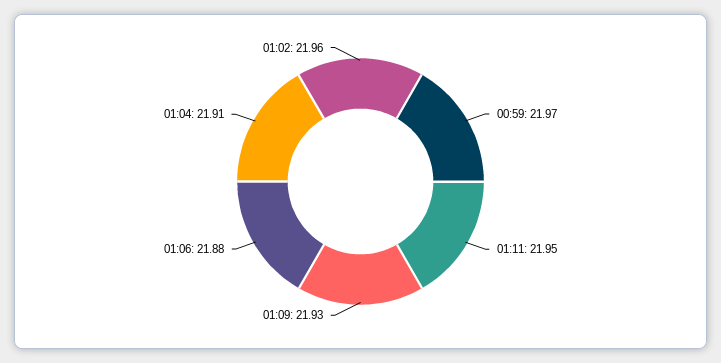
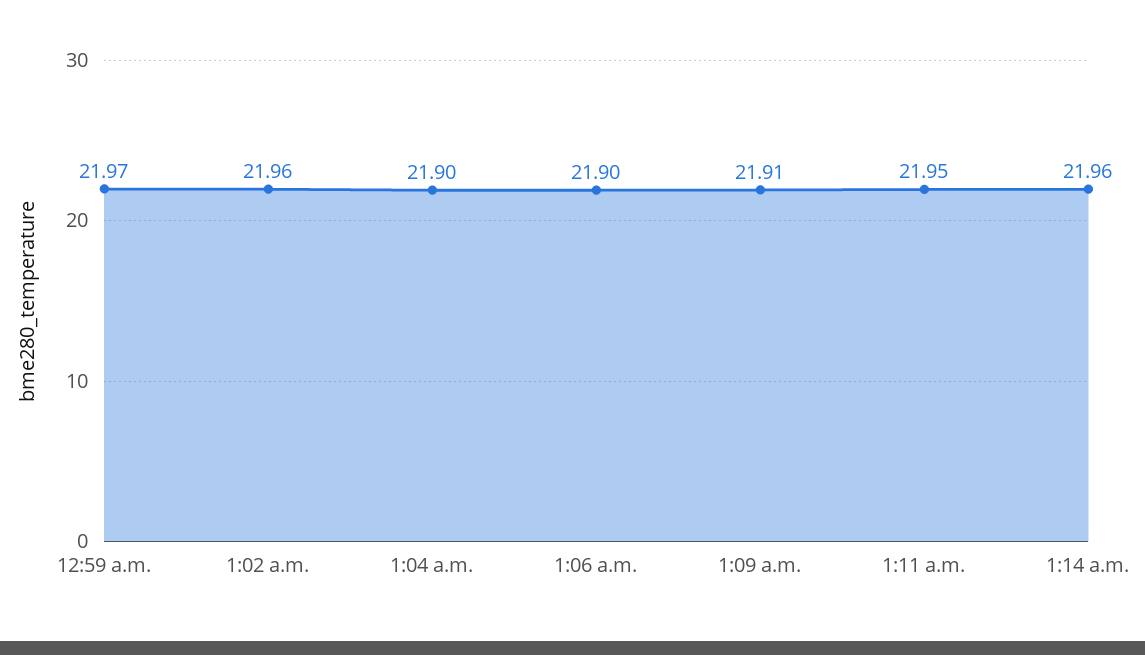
01:09: 21.93 -> 21.91
01:06: 21.88 -> 21.9
01:04: 21.91 -> 21.9
1:14 a.m.: none -> 21.96

